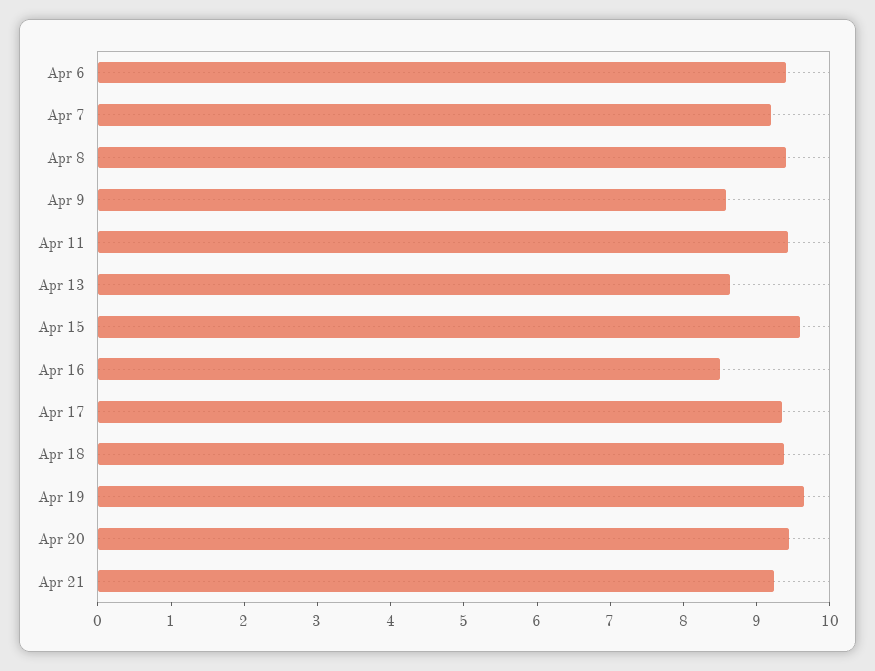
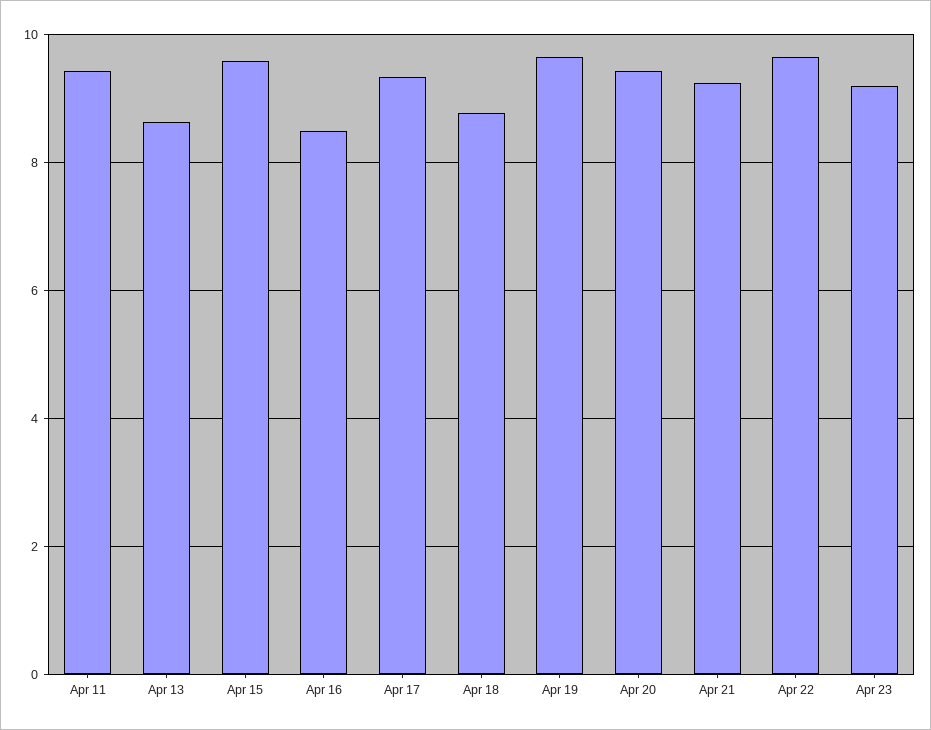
Apr 6: 9.4 -> none
Apr 7: 9.2 -> none
Apr 8: 9.4 -> none
Apr 9: 8.6 -> none
Apr 18: 9.4 -> 8.8
Apr 22: none -> 9.6
Apr 23: none -> 9.2

